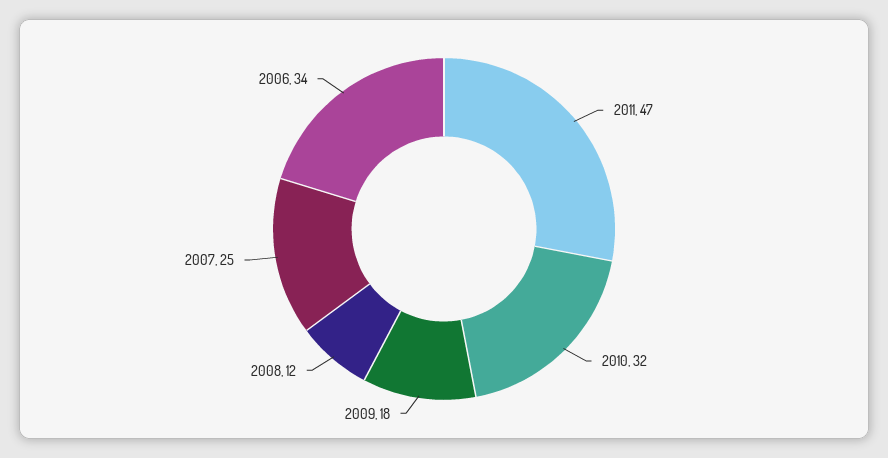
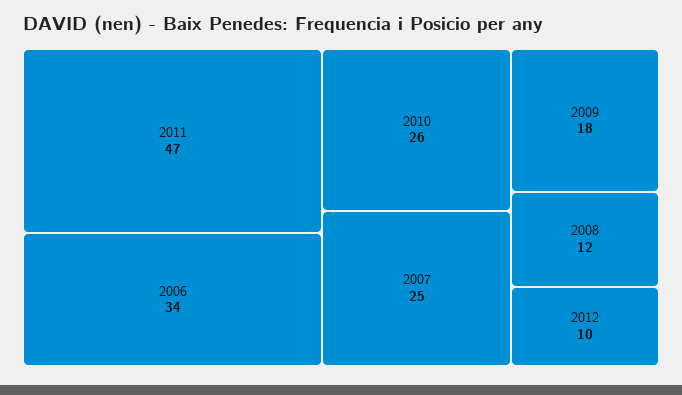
2010: 32 -> 26
2012: none -> 10

